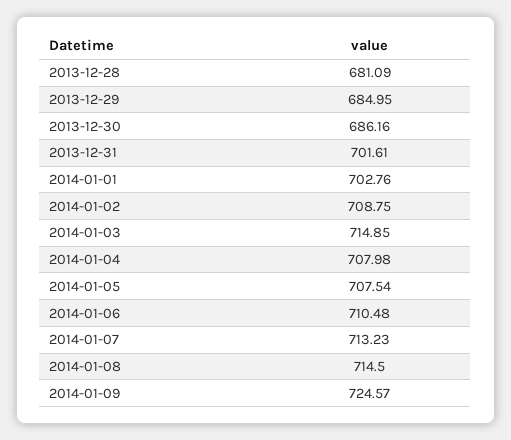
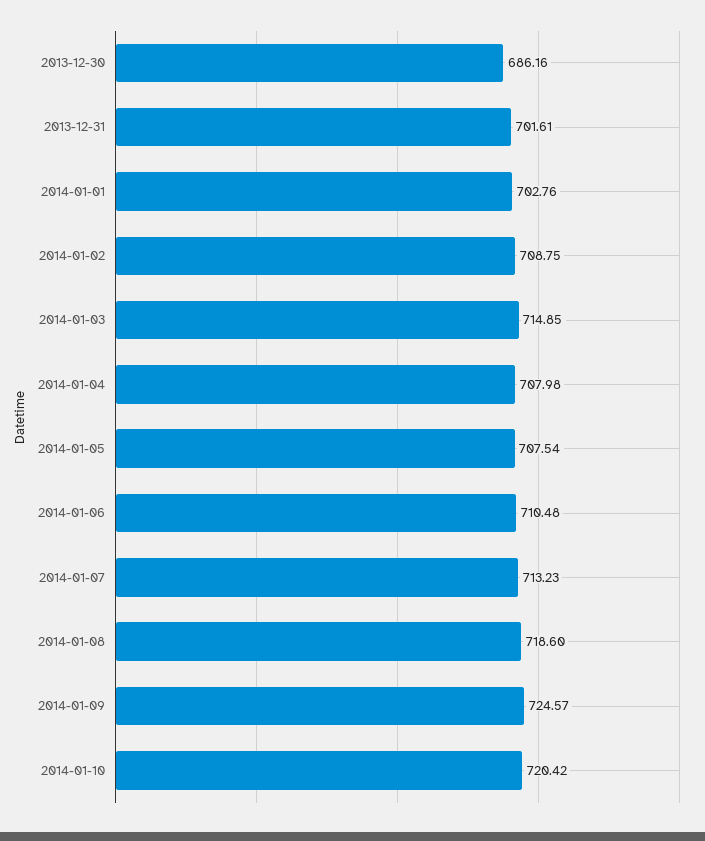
2013-12-28: 681.09 -> none
2013-12-29: 684.95 -> none
2014-01-08: 714.5 -> 718.6
2014-01-10: none -> 720.42

